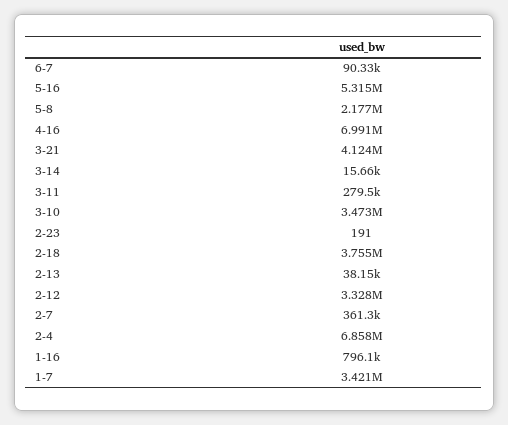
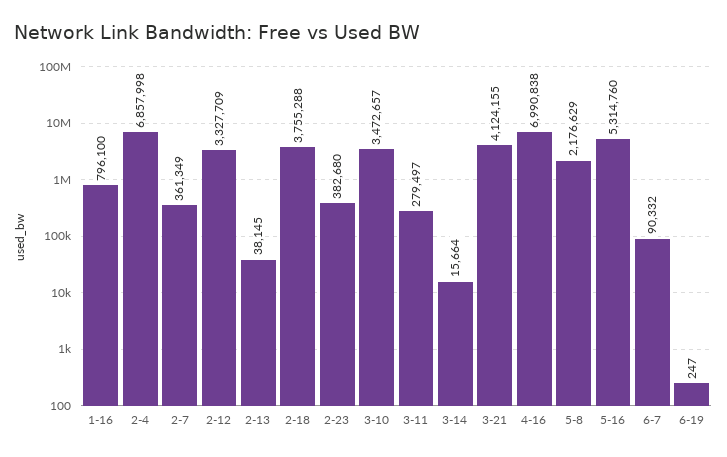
2-23: 191 -> 382680
1-7: 3421000 -> none
6-19: none -> 247

